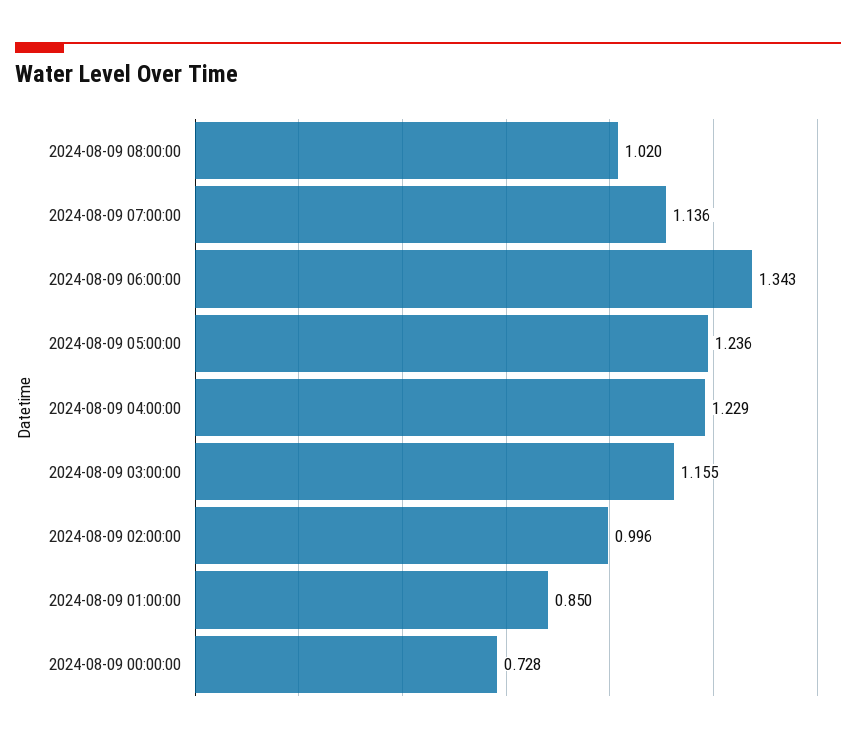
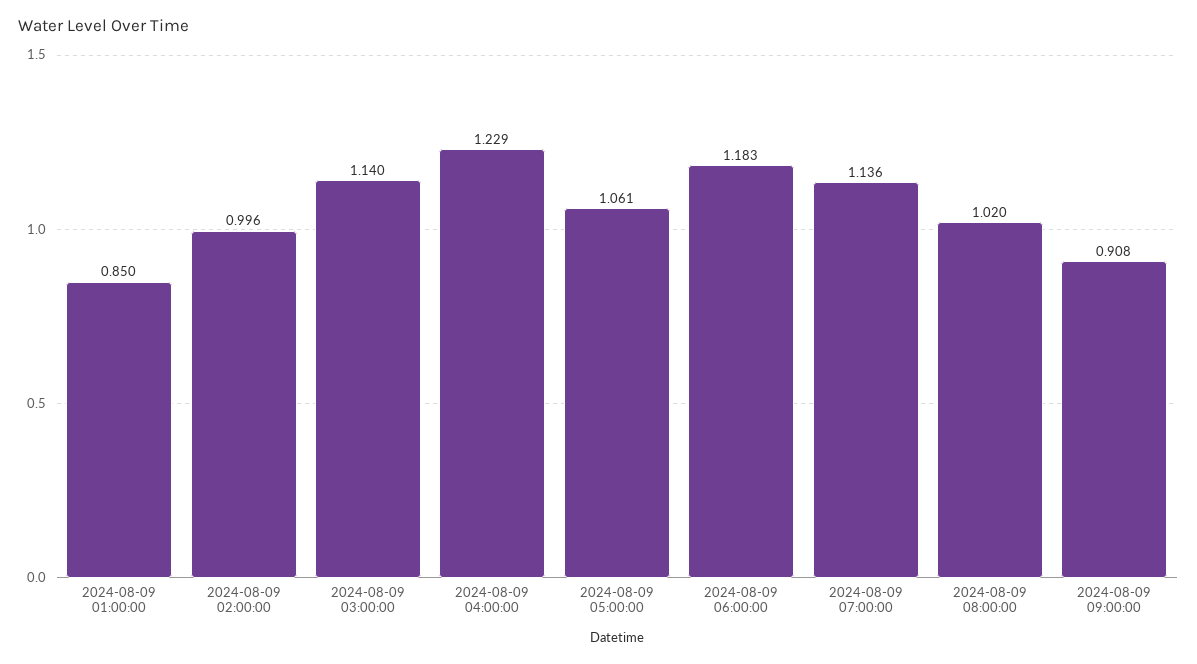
2024-08-09 06:00:00: 1.343 -> 1.183
2024-08-09 05:00:00: 1.236 -> 1.061
2024-08-09 03:00:00: 1.155 -> 1.14
2024-08-09 00:00:00: 0.728 -> none
2024-08-09 09:00:00: none -> 0.908

